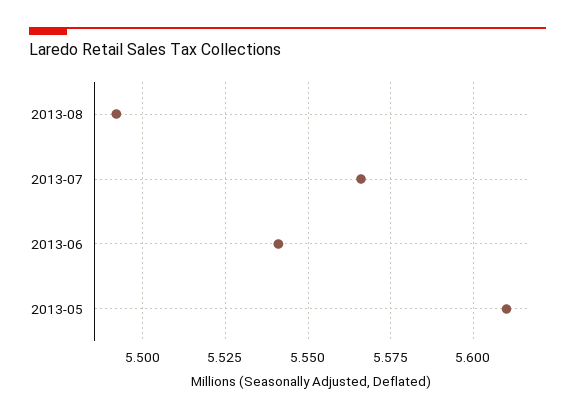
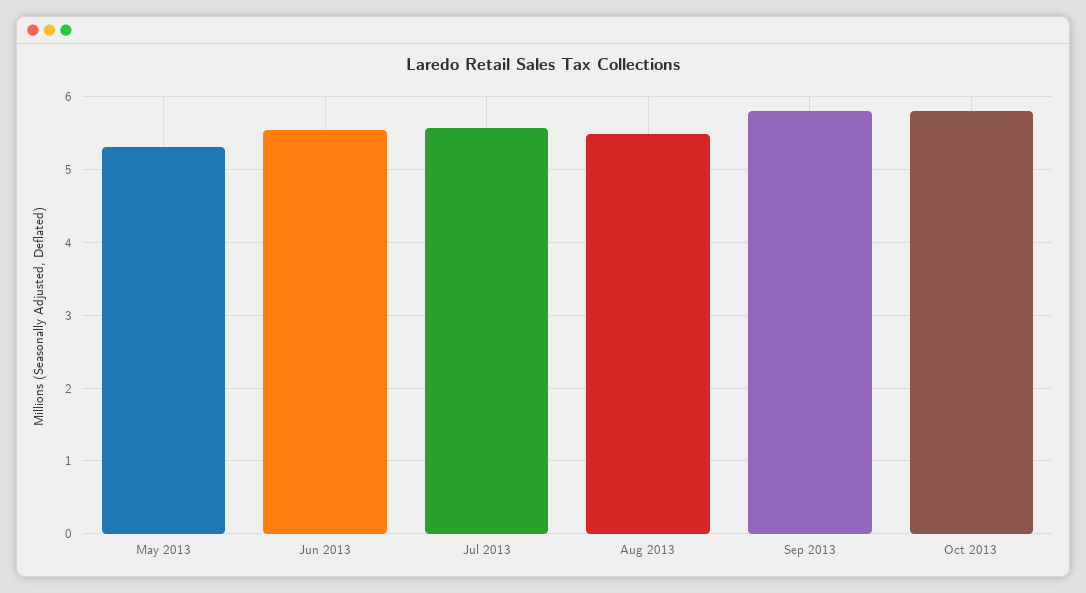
2013-05: 5.61 -> 5.3
Sep 2013: none -> 5.8
Oct 2013: none -> 5.8

